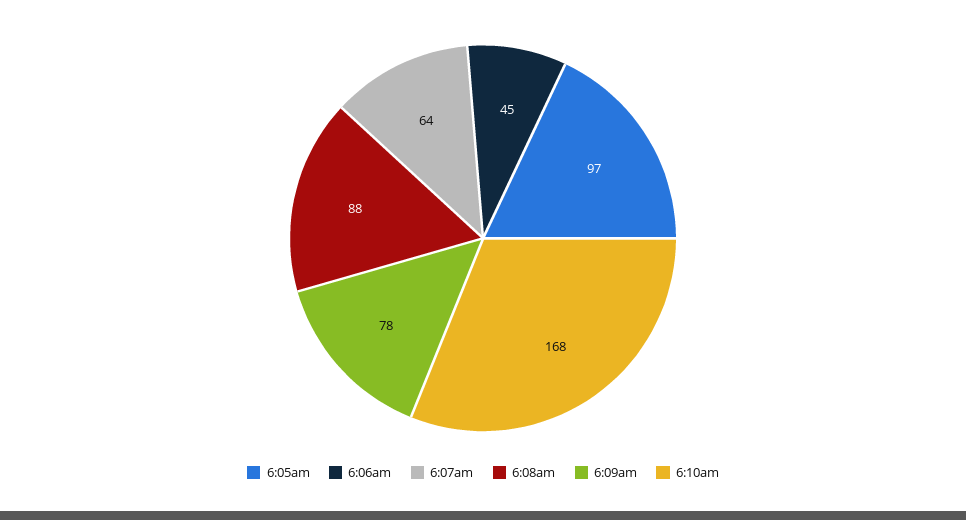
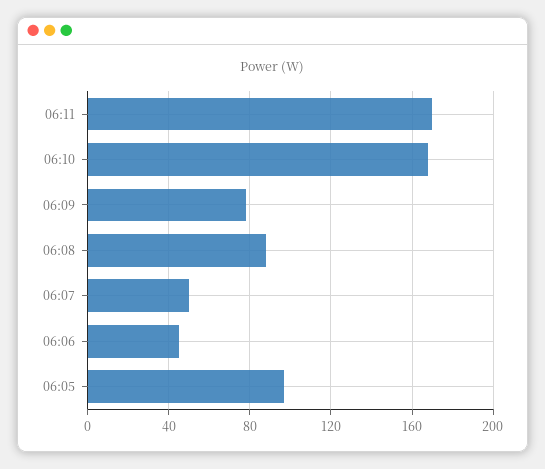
6:07am: 64 -> 50
06:11: none -> 170

